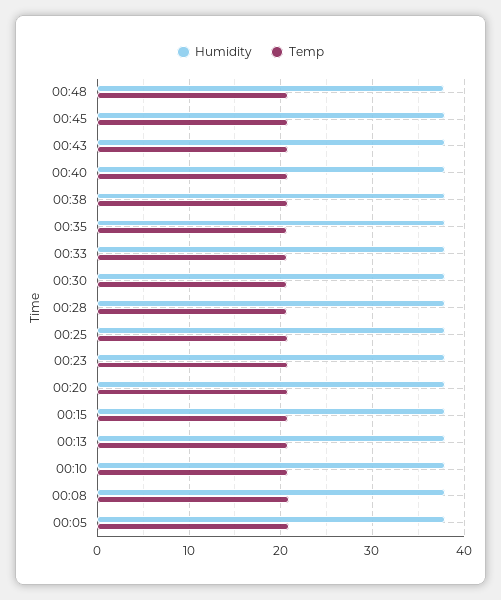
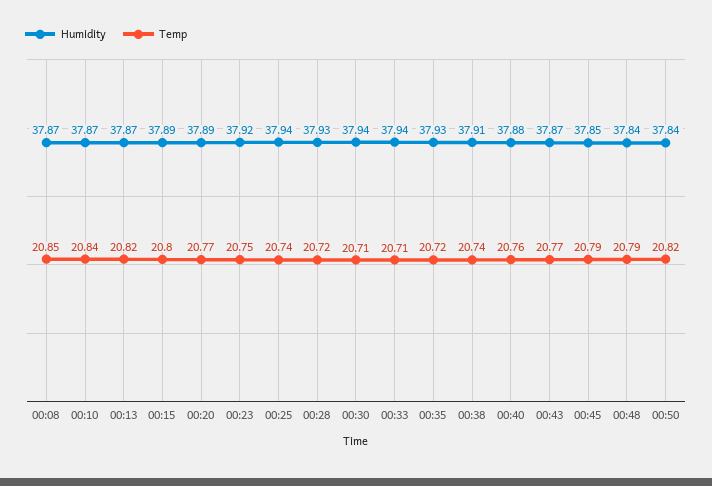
Humidity, 00:05: 38 -> none
Temp, 00:05: 21 -> none
Humidity, 00:50: none -> 37.84
Temp, 00:50: none -> 20.82

